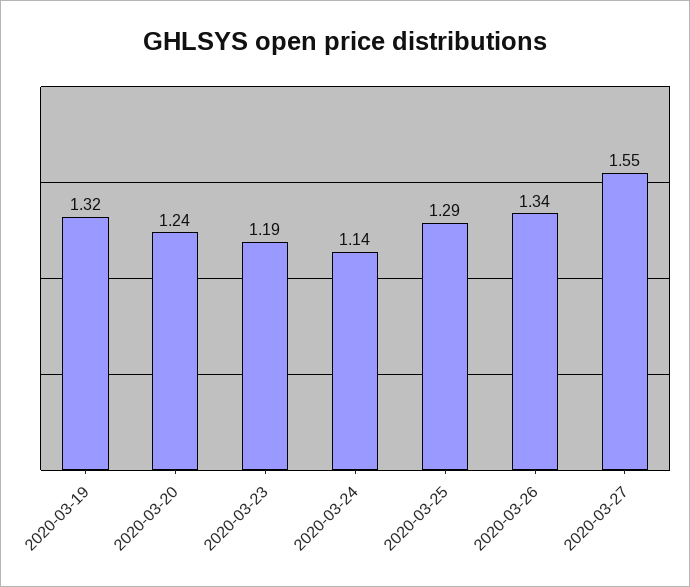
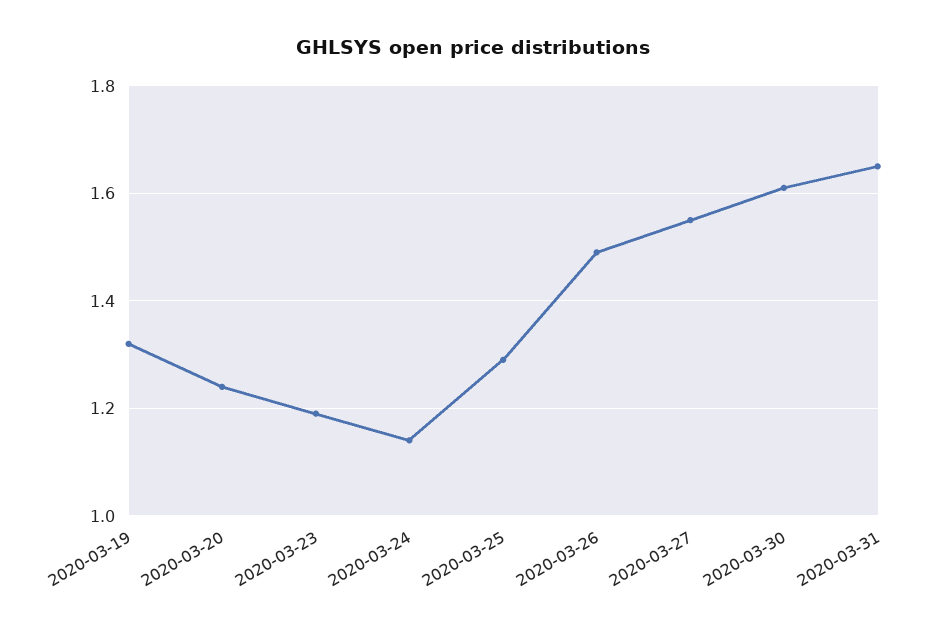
2020-03-26: 1.34 -> 1.5
2020-03-30: none -> 1.6
2020-03-31: none -> 1.65

